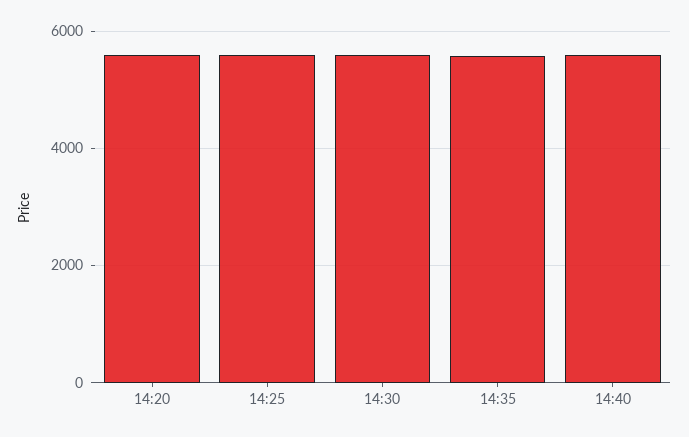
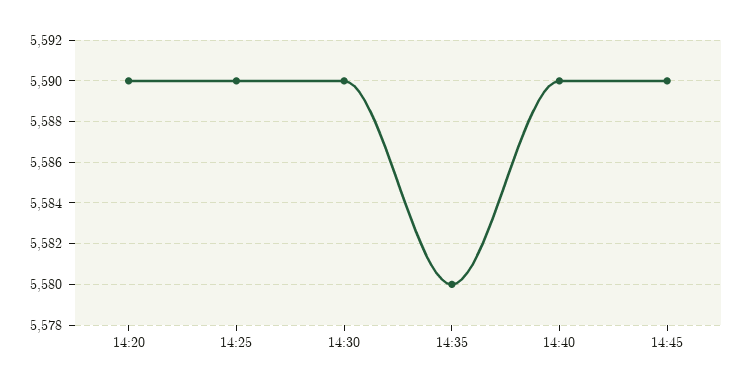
14:45: none -> 5590

